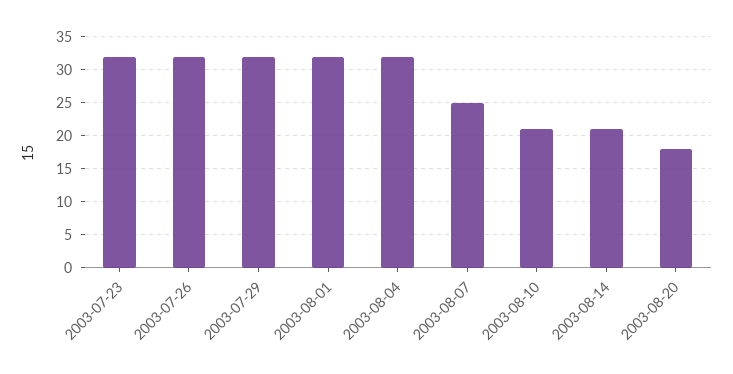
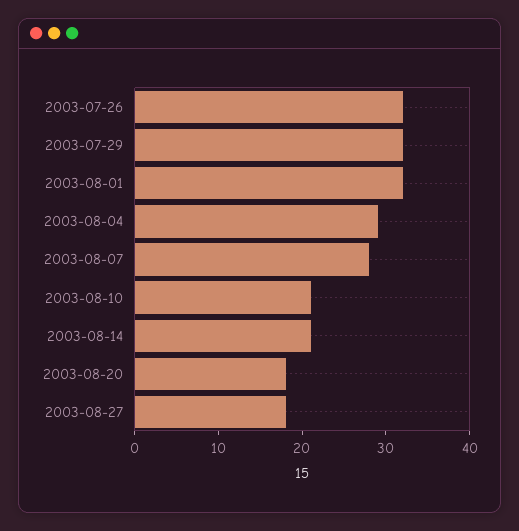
2003-07-23: 32 -> none
2003-08-04: 32 -> 29
2003-08-07: 25 -> 28
2003-08-27: none -> 18

